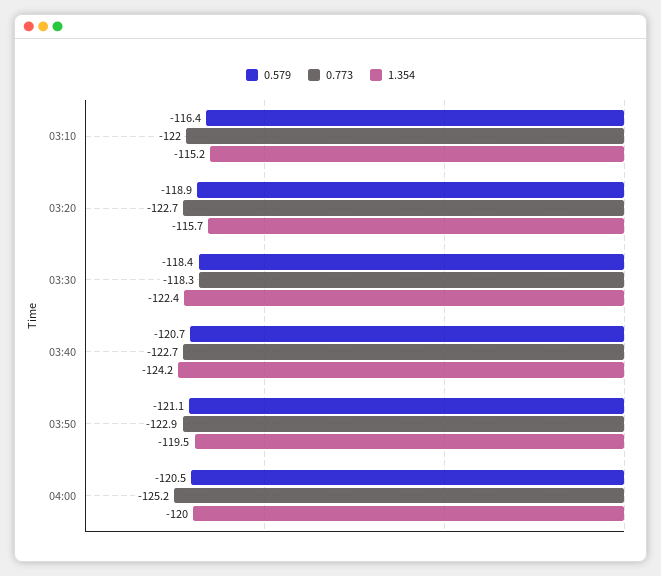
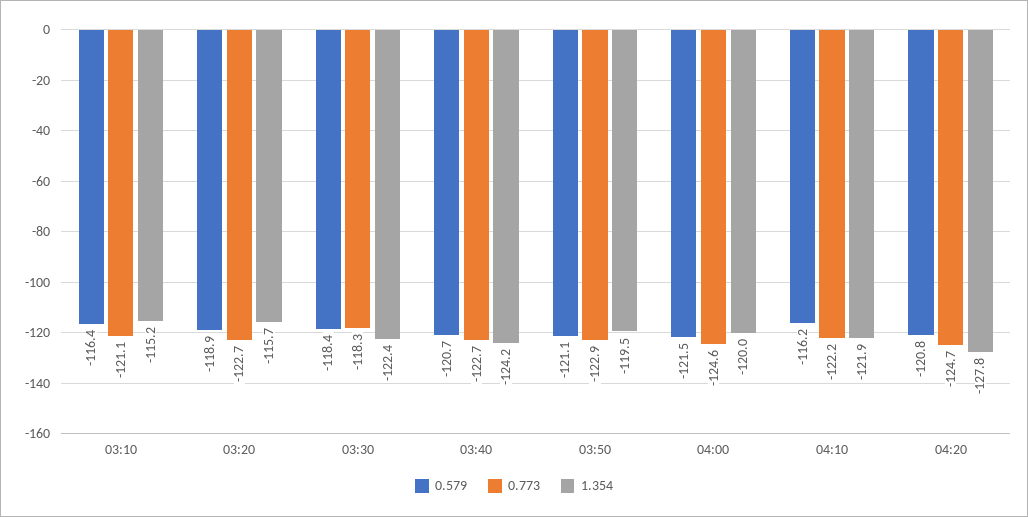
0.773, 03:10: -122 -> -121.1
0.579, 04:00: -120.5 -> -121.5
0.773, 04:00: -125.2 -> -124.6
0.579, 04:10: none -> -116.2
0.773, 04:10: none -> -122.2
1.354, 04:10: none -> -121.9
0.579, 04:20: none -> -120.8
0.773, 04:20: none -> -124.7
1.354, 04:20: none -> -127.8

